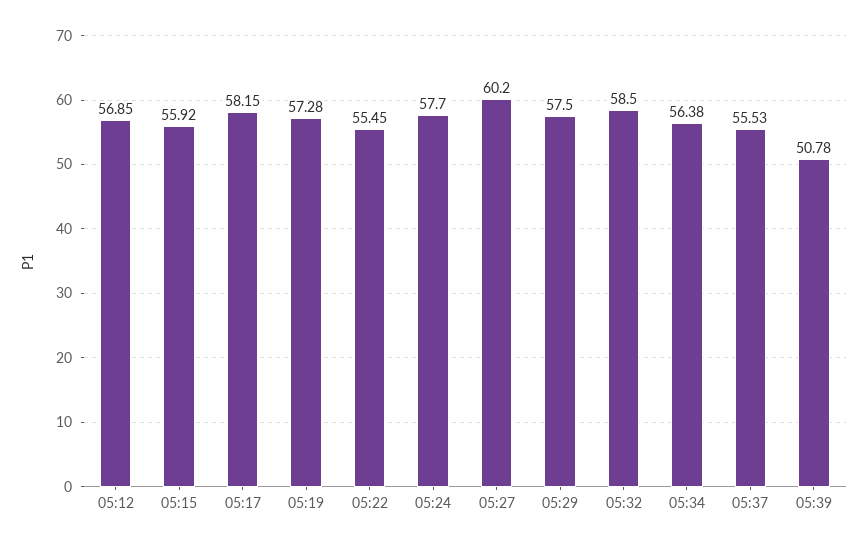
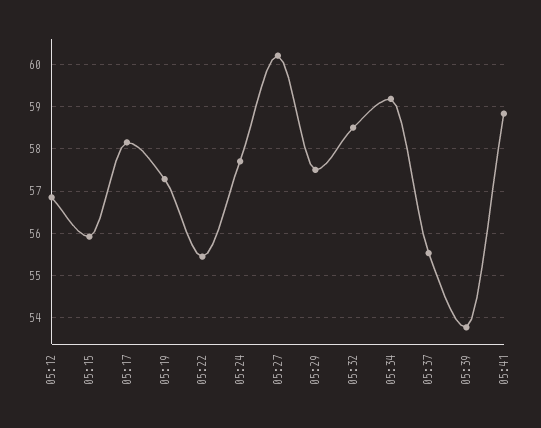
05:34: 56.38 -> 59.2
05:39: 50.78 -> 53.8
05:41: none -> 58.8

